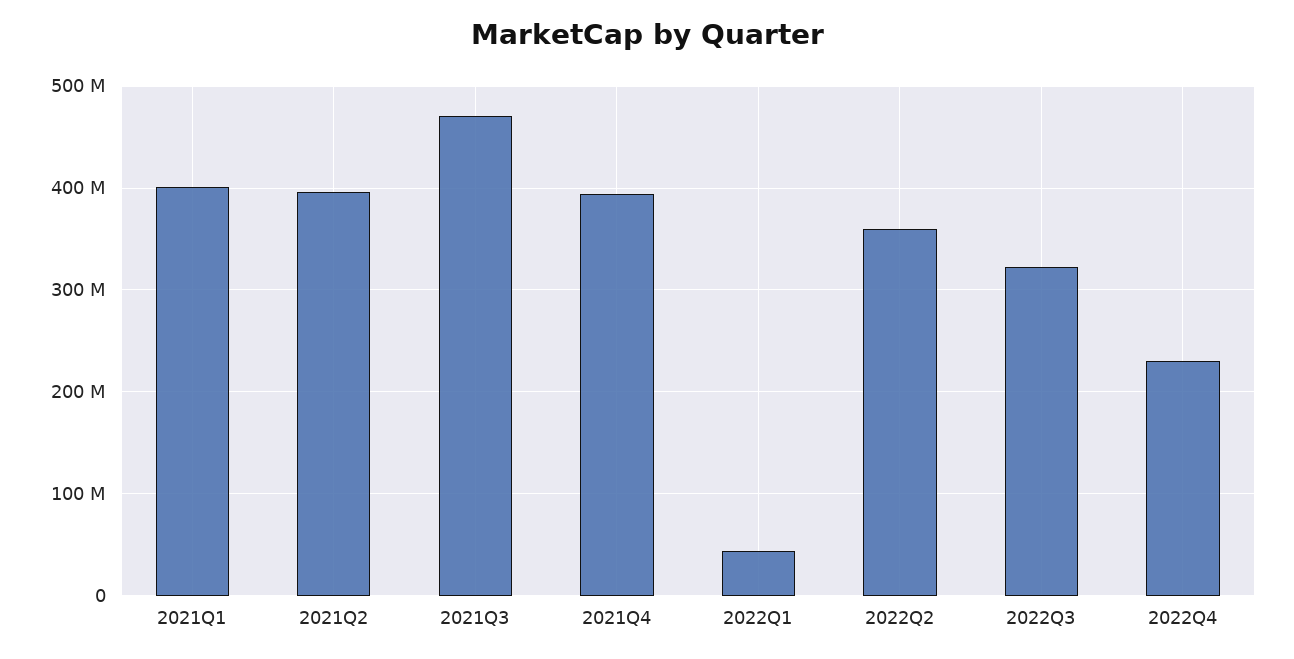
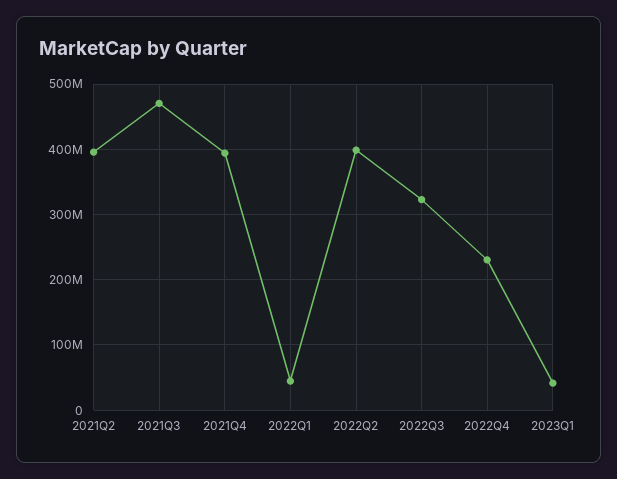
2021Q1: 400000000 -> none
2022Q2: 360000000 -> 400000000
2023Q1: none -> 40000000

